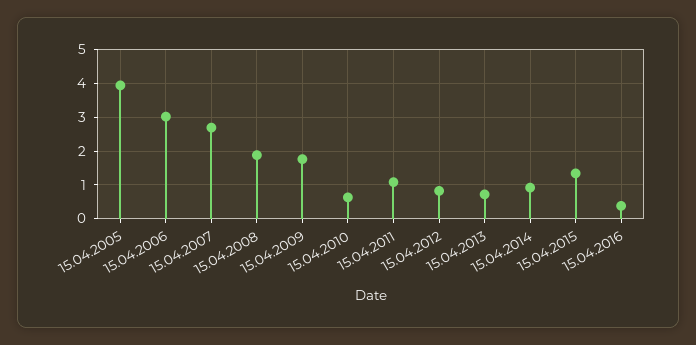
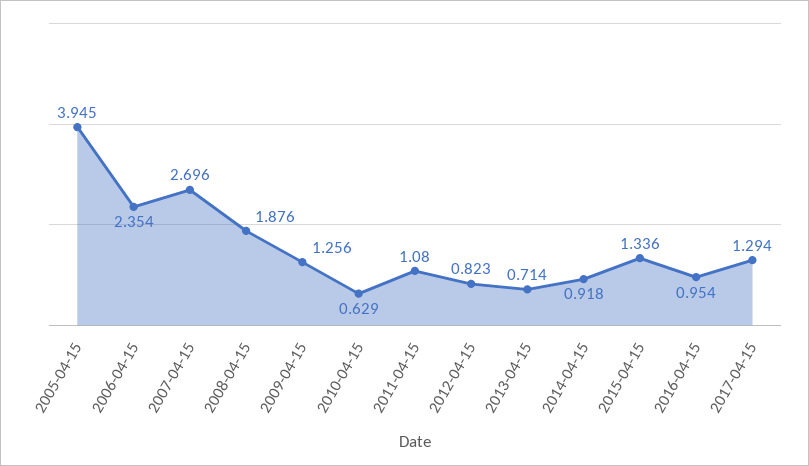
15.04.2006: 3 -> 2.354
15.04.2009: 1.8 -> 1.256
15.04.2016: 0.4 -> 0.954
2017-04-15: none -> 1.294

